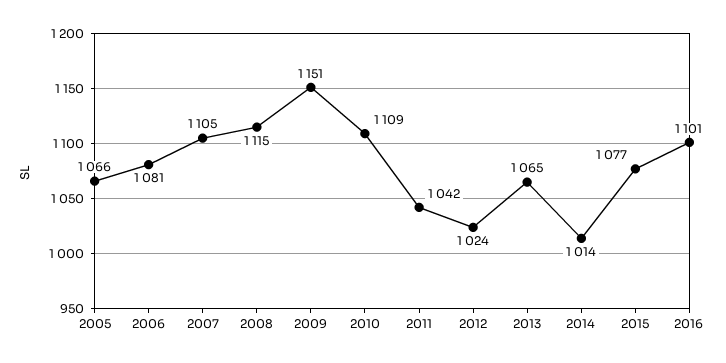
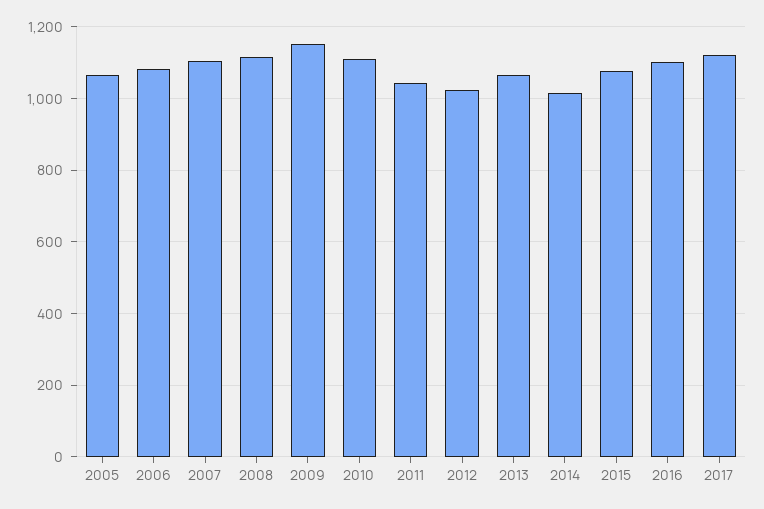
2017: none -> 1120

